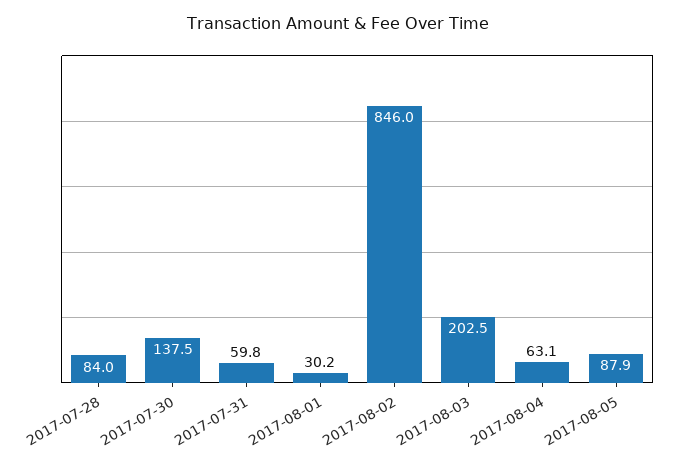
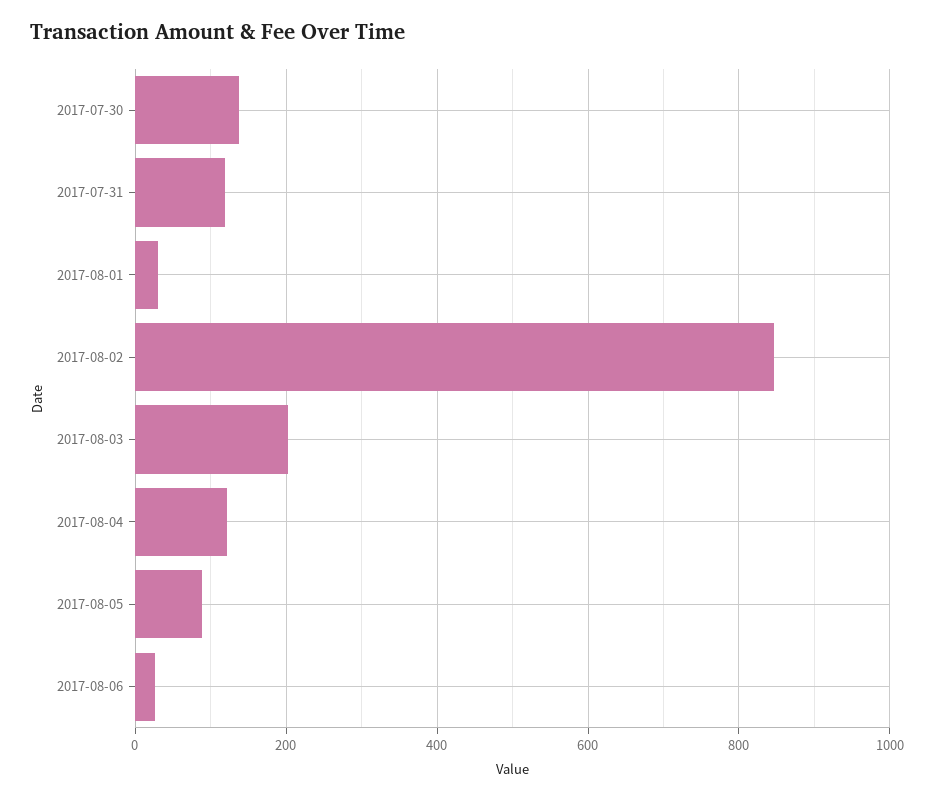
2017-07-28: 84 -> none
2017-07-31: 59.8 -> 120
2017-08-04: 63.1 -> 120
2017-08-06: none -> 20

